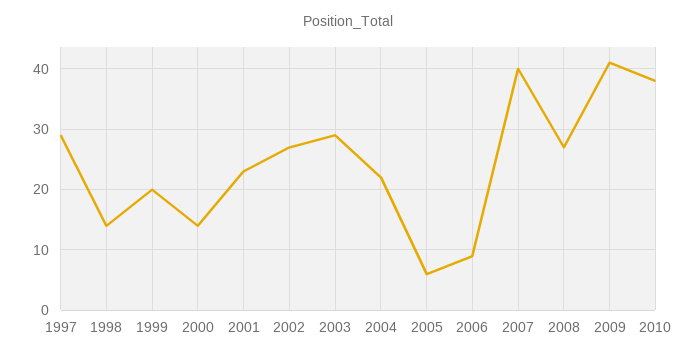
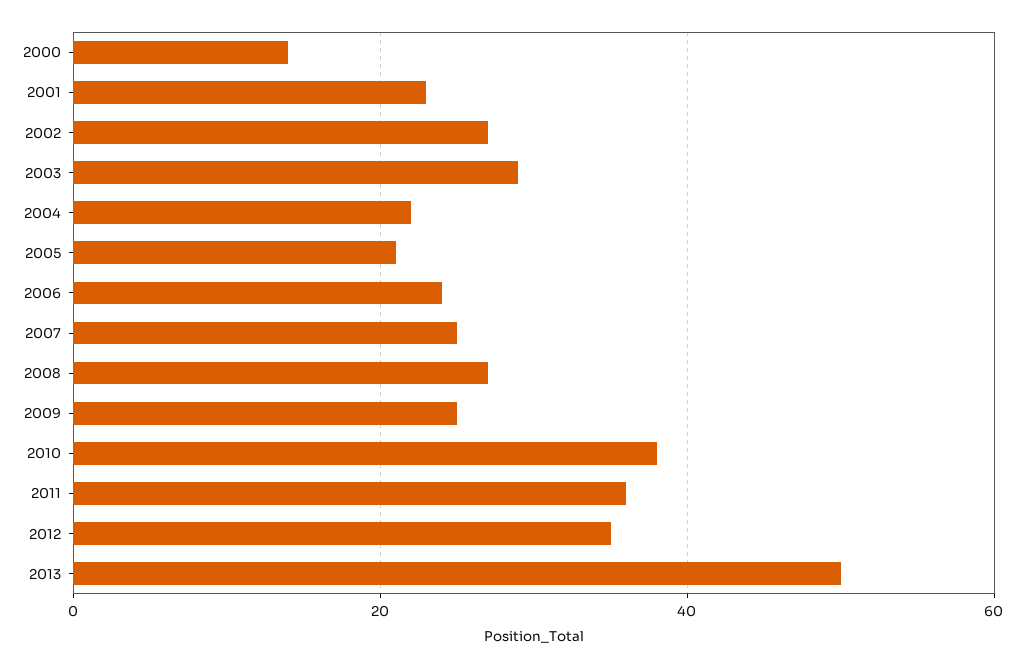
1997: 29 -> none
1998: 14 -> none
1999: 20 -> none
2005: 6 -> 20
2006: 9 -> 25
2007: 40 -> 25
2009: 41 -> 25
2011: none -> 35
2012: none -> 35
2013: none -> 50

